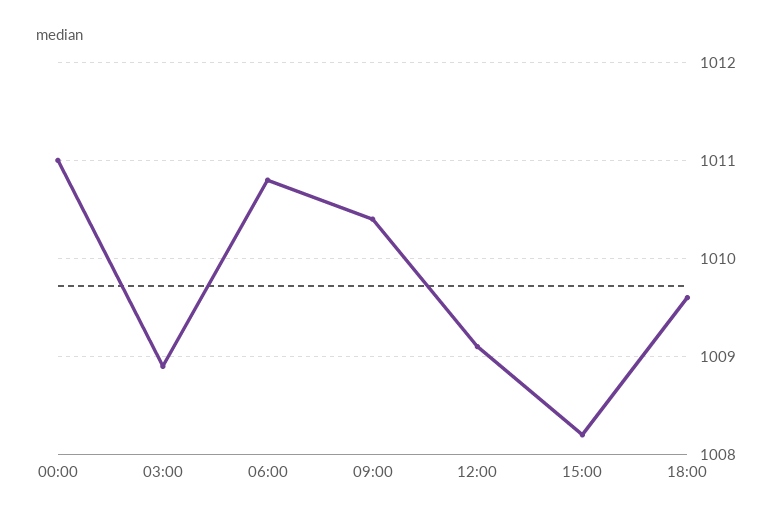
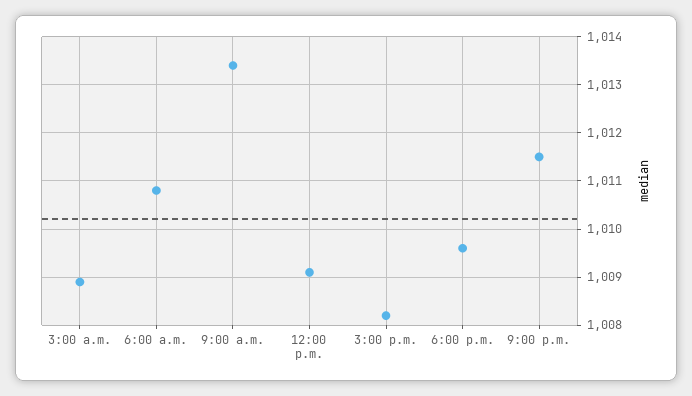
00:00: 1011 -> none
09:00: 1010.4 -> 1013.5
9:00 p.m.: none -> 1011.5

